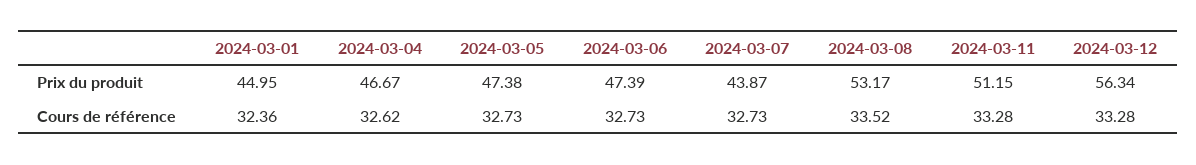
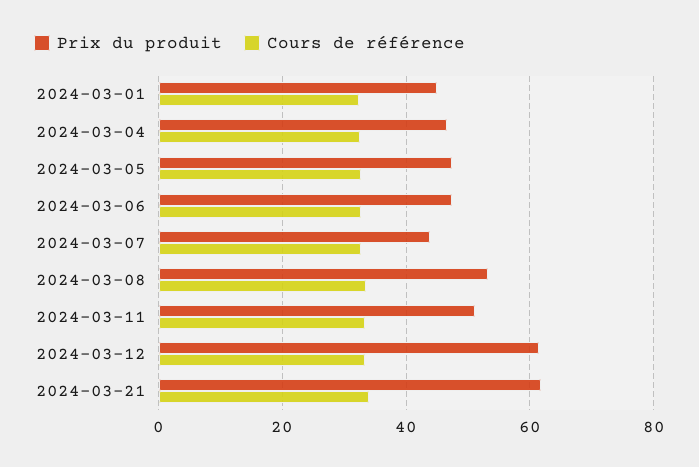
Prix du produit, 2024-03-12: 56.34 -> 62
Prix du produit, 2024-03-21: none -> 62
Cours de référence, 2024-03-21: none -> 34

